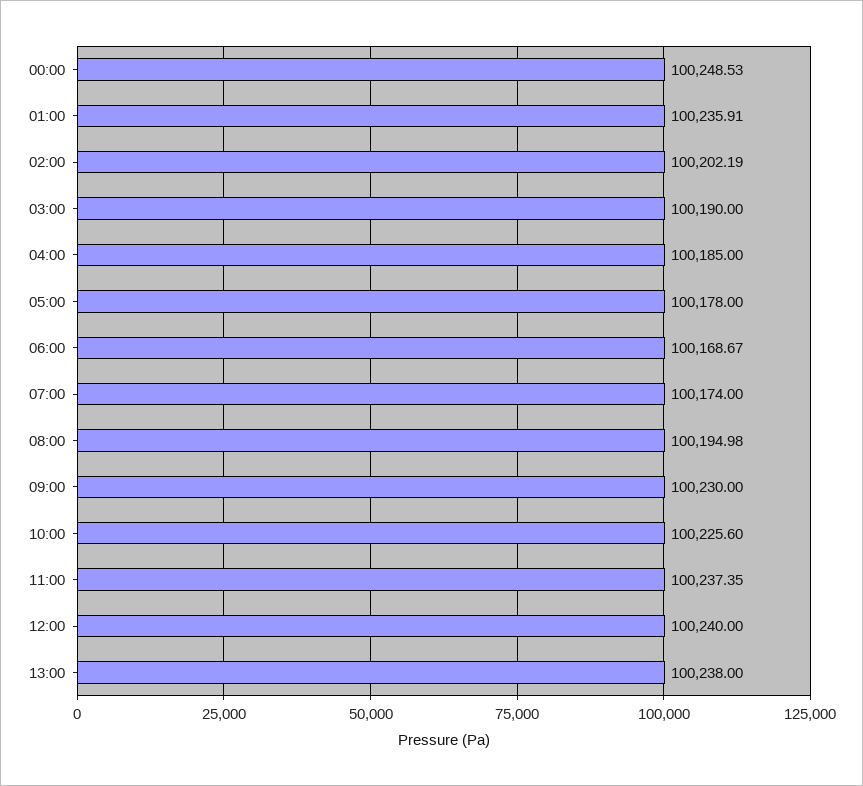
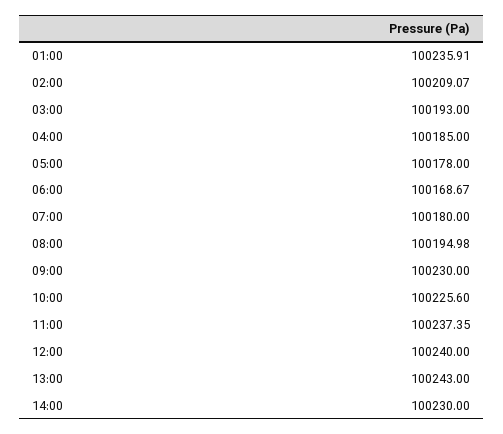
00:00: 100248.53 -> none
02:00: 100202.19 -> 100209.07
03:00: 100190 -> 100193
07:00: 100174 -> 100180
13:00: 100238 -> 100243
14:00: none -> 100230

